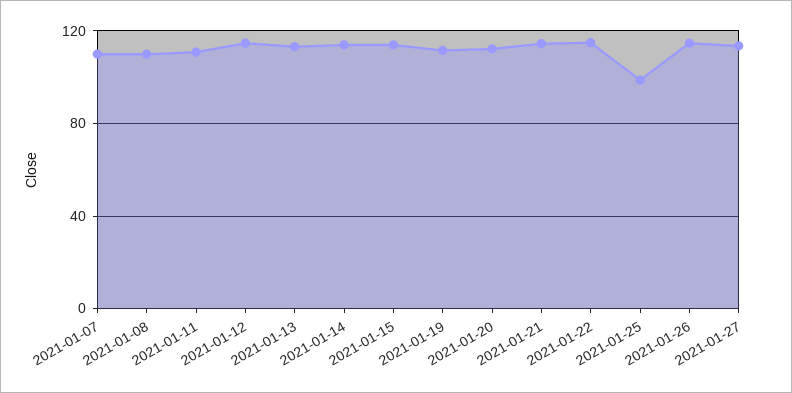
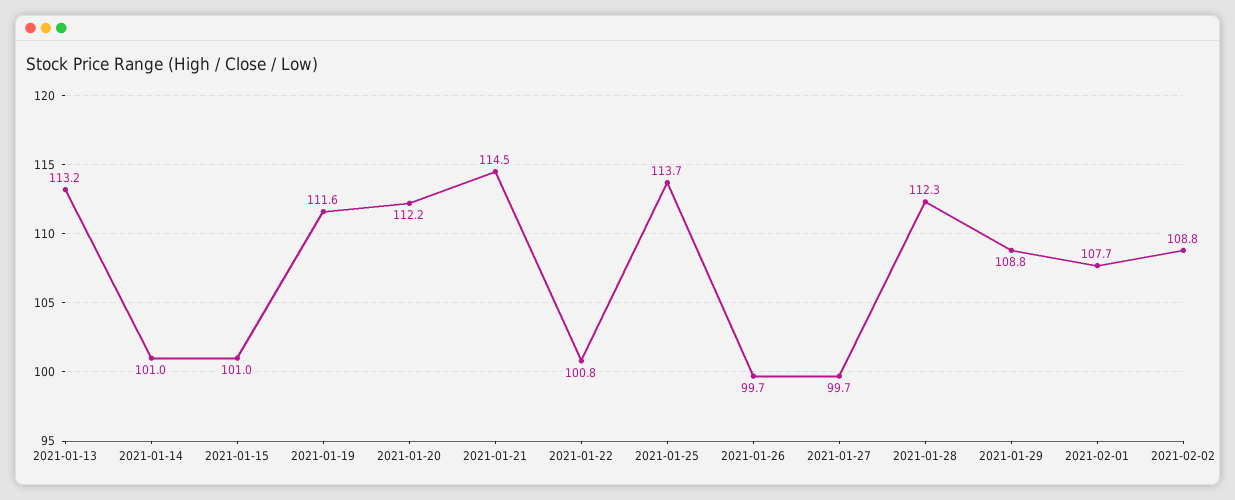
2021-01-07: 110 -> none
2021-01-08: 110 -> none
2021-01-11: 110 -> none
2021-01-12: 115 -> none
2021-01-14: 115 -> 101
2021-01-15: 115 -> 101
2021-01-22: 115 -> 100.8
2021-01-25: 100 -> 113.7
2021-01-26: 115 -> 99.7
2021-01-27: 115 -> 99.7
2021-01-28: none -> 112.3
2021-01-29: none -> 108.8
2021-02-01: none -> 107.7
2021-02-02: none -> 108.8

